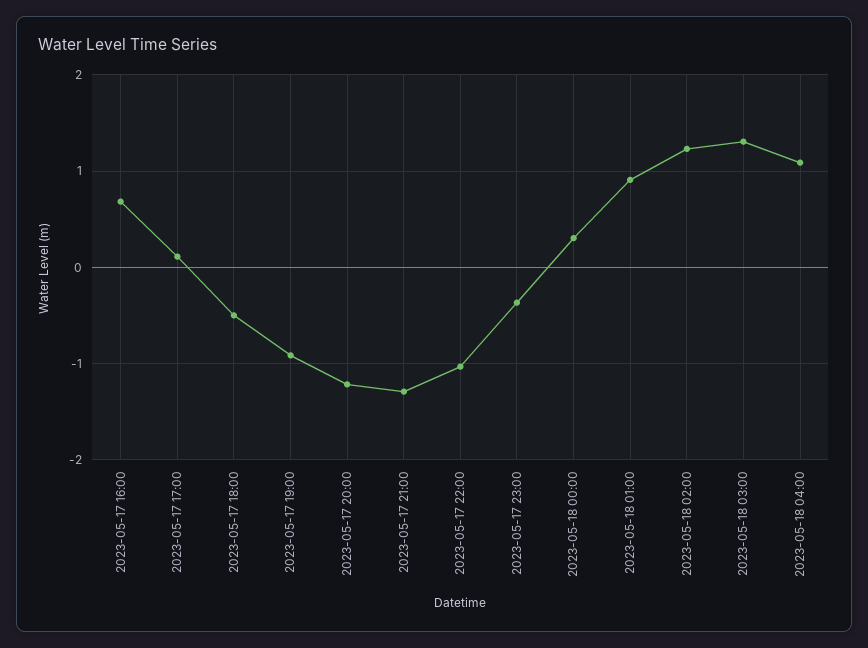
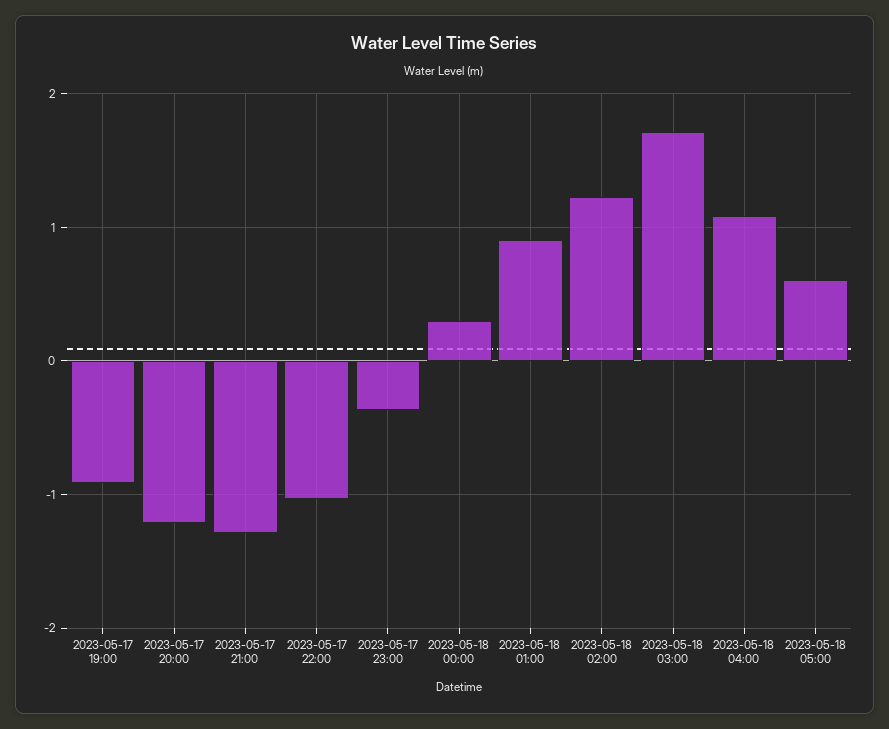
2023-05-17 16:00: 0.7 -> none
2023-05-17 17:00: 0.1 -> none
2023-05-17 18:00: -0.5 -> none
2023-05-18 03:00: 1.3 -> 1.7
2023-05-18 05:00: none -> 0.6

